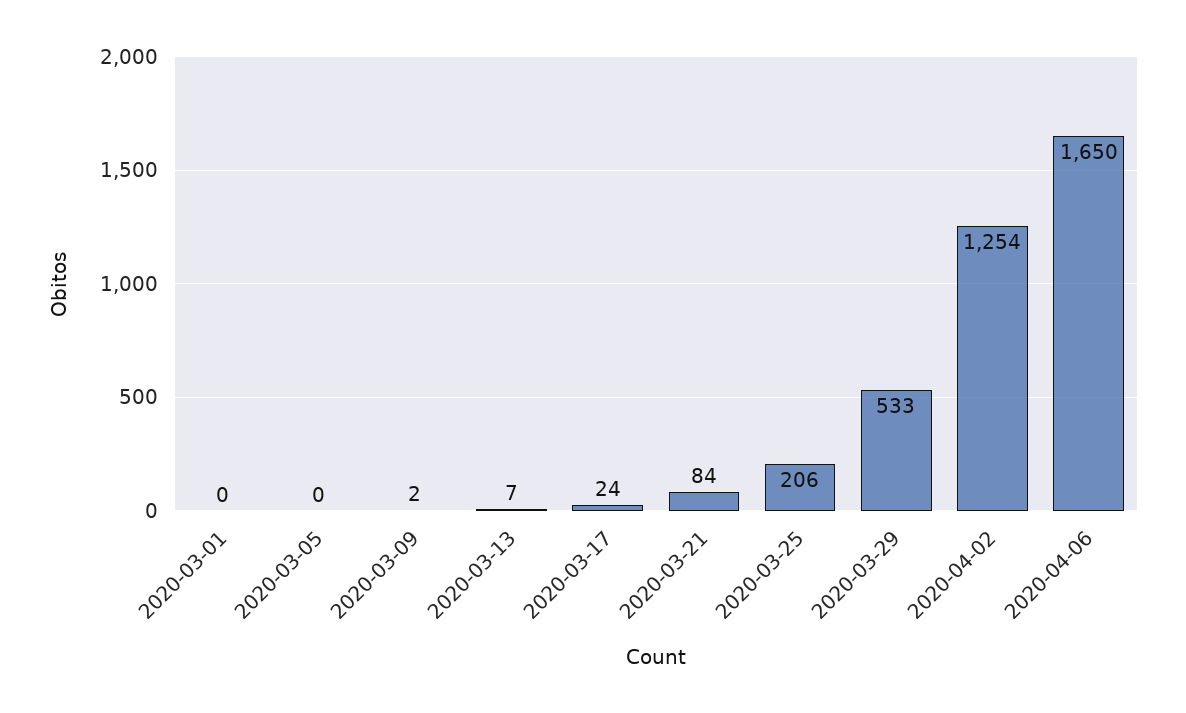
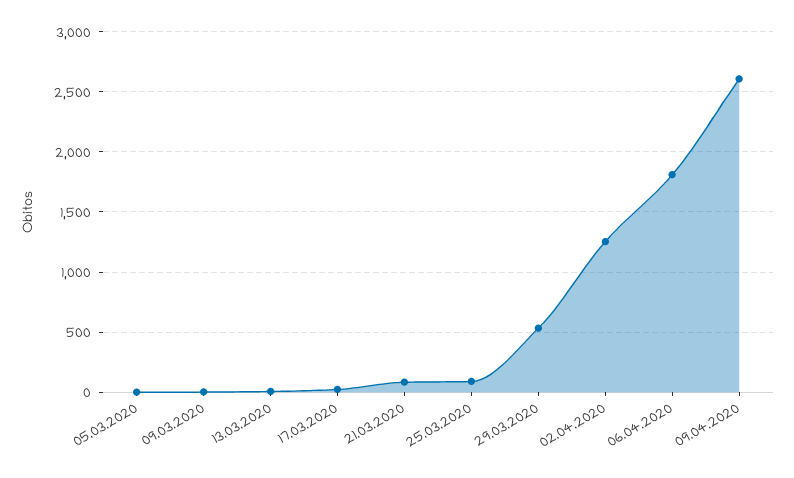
2020-03-01: 0 -> none
2020-03-25: 206 -> 100
2020-04-06: 1650 -> 1800
09.04.2020: none -> 2600

